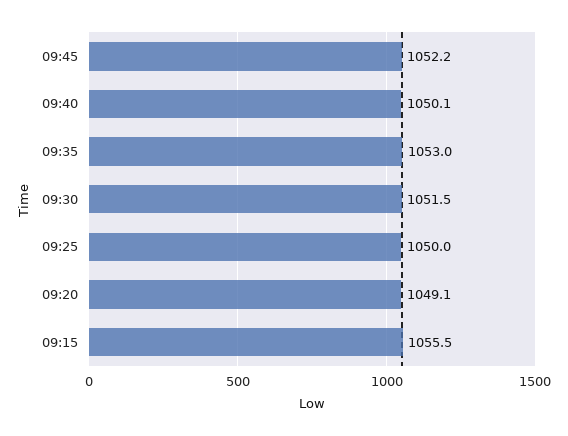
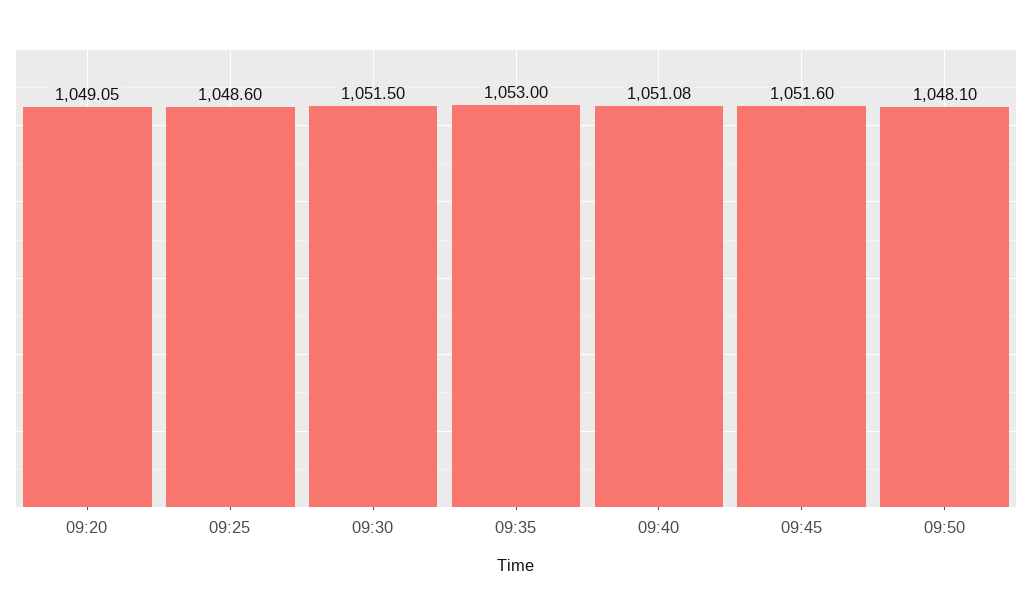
09:45: 1052.2 -> 1051.6
09:40: 1050.1 -> 1051.08
09:25: 1050 -> 1048.6
09:15: 1055.5 -> none
09:50: none -> 1048.1

